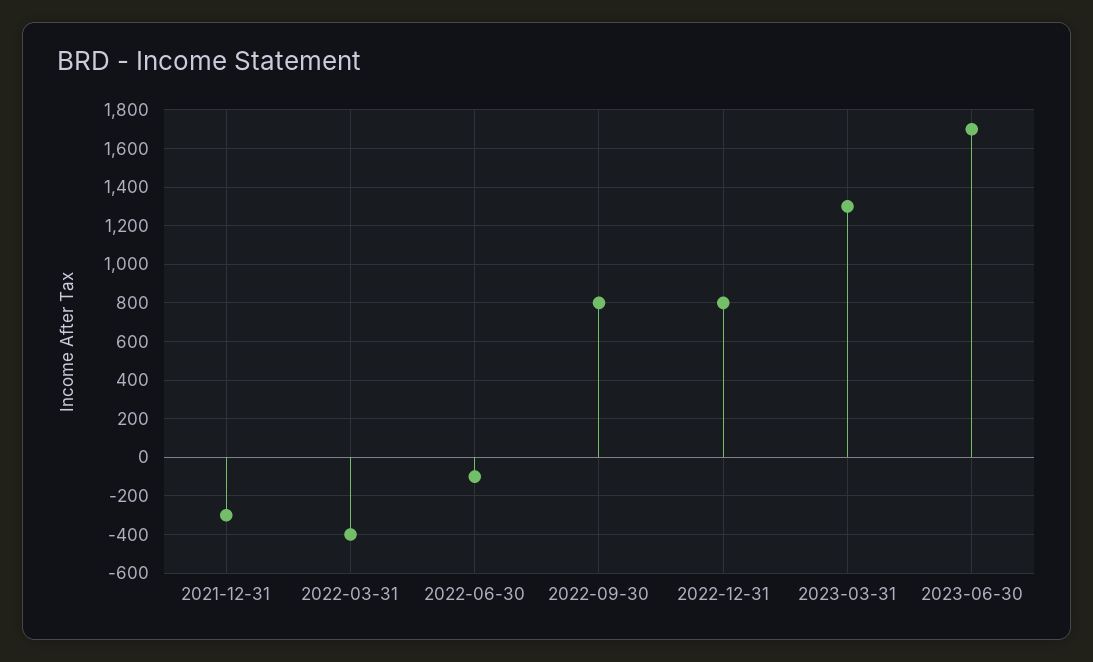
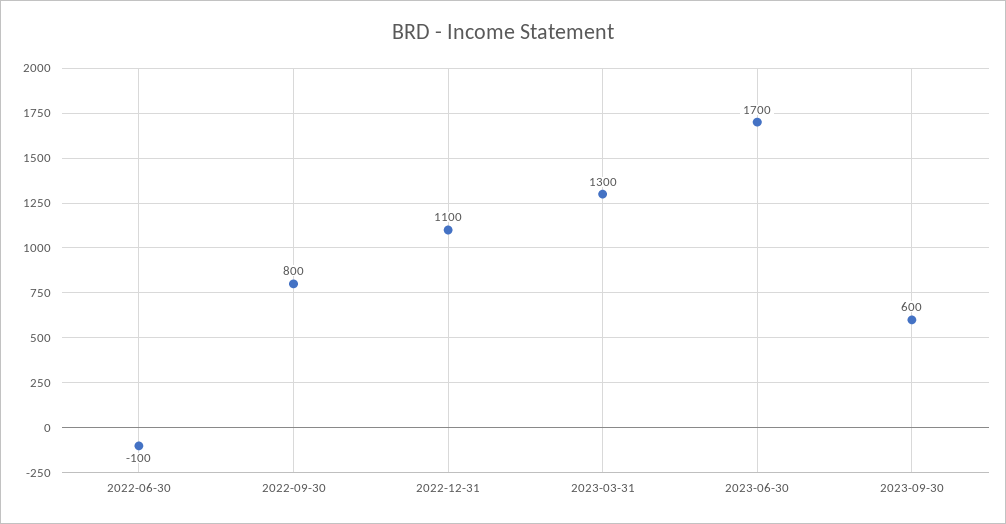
2021-12-31: -300 -> none
2022-03-31: -400 -> none
2022-12-31: 800 -> 1100
2023-09-30: none -> 600

